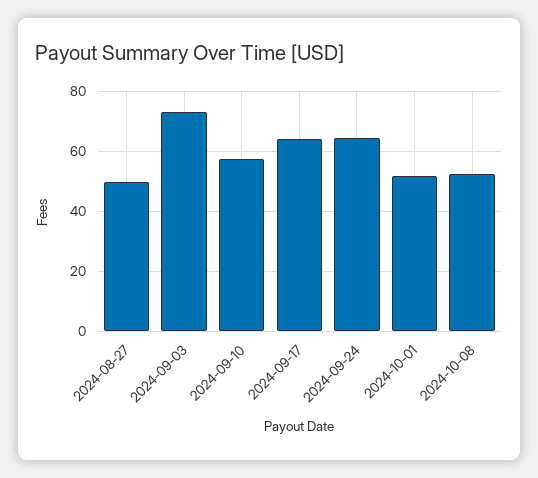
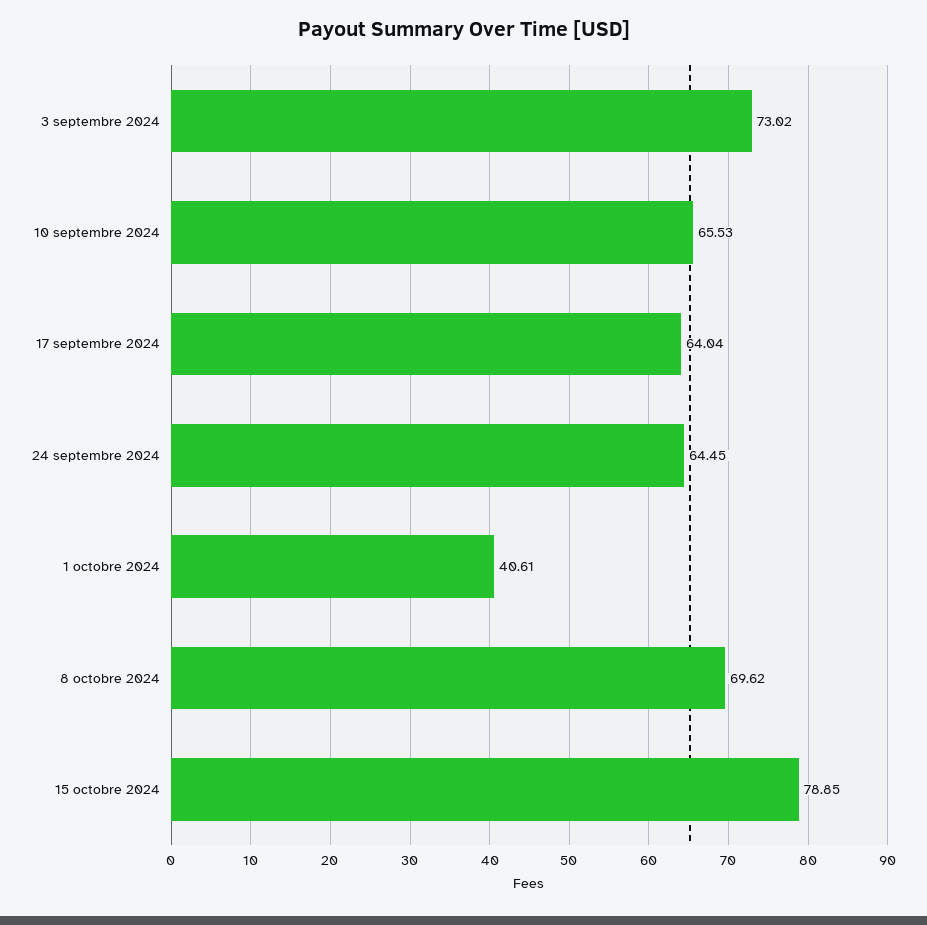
2024-08-27: 50 -> none
2024-09-10: 57.5 -> 65.53
2024-10-01: 52.5 -> 40.61
2024-10-08: 52.5 -> 69.62
15 octobre 2024: none -> 78.85

